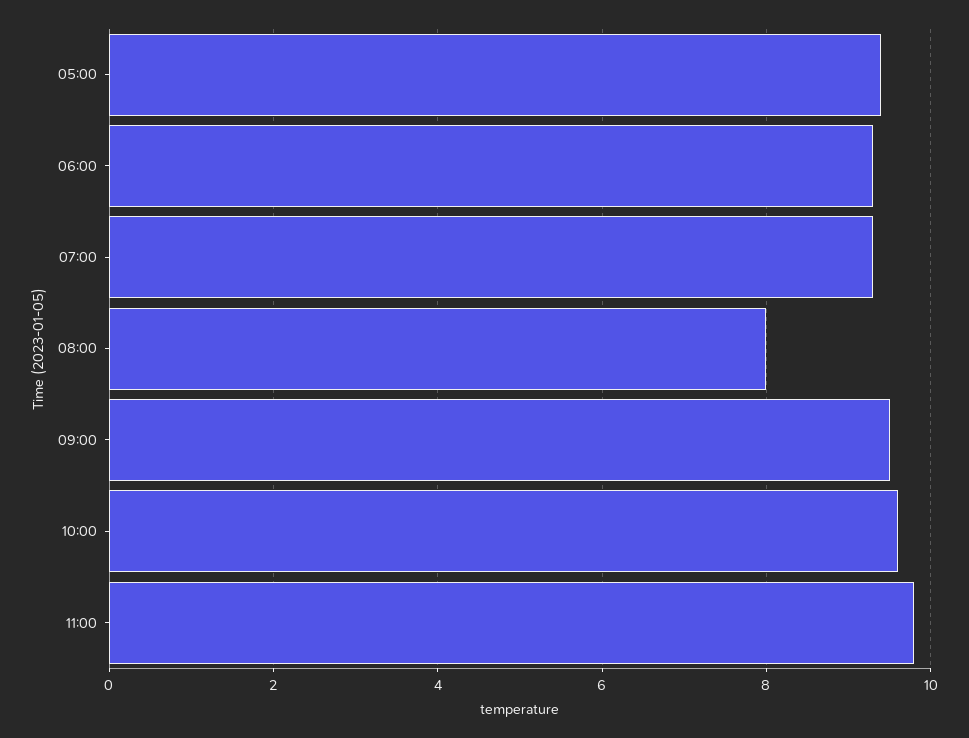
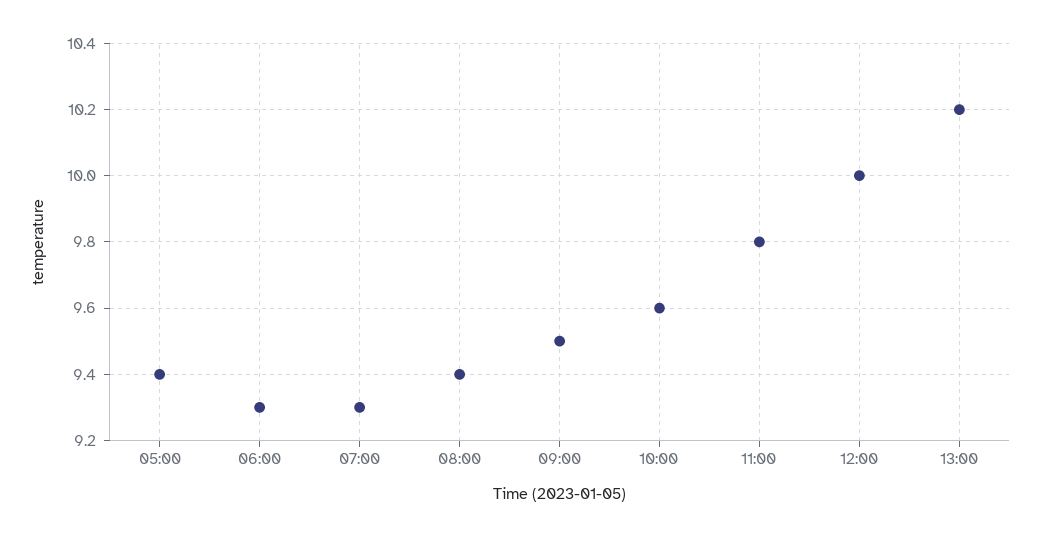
08:00: 8 -> 9.4
12:00: none -> 10
13:00: none -> 10.2

